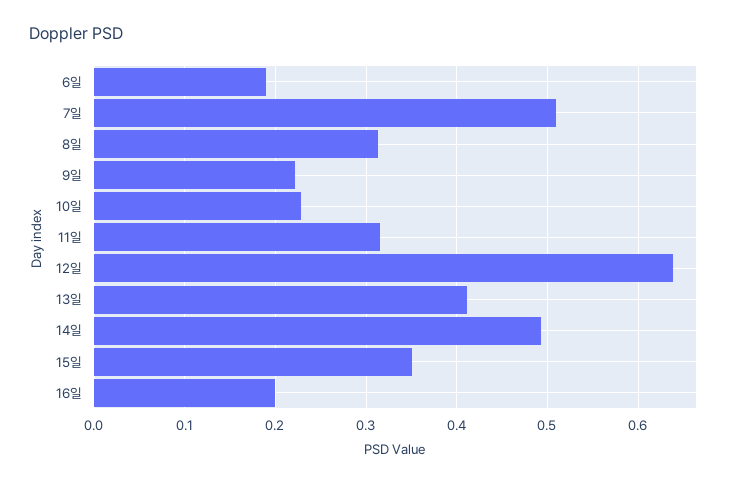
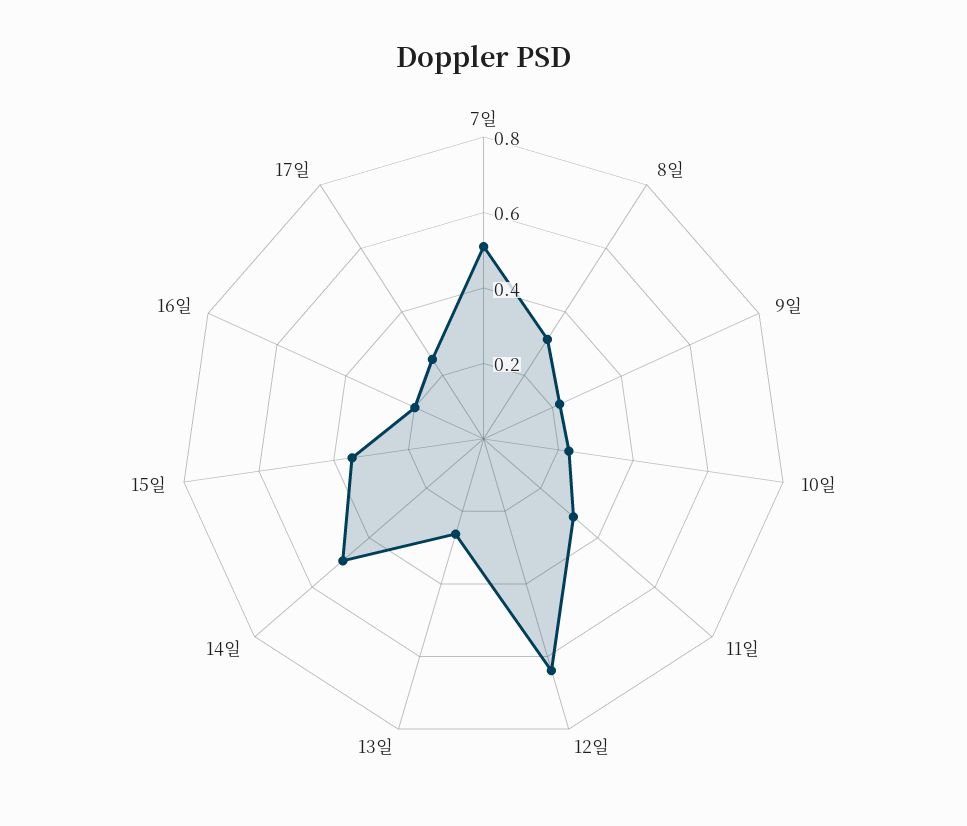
6일: 0.19 -> none
13일: 0.41 -> 0.25
17일: none -> 0.25

